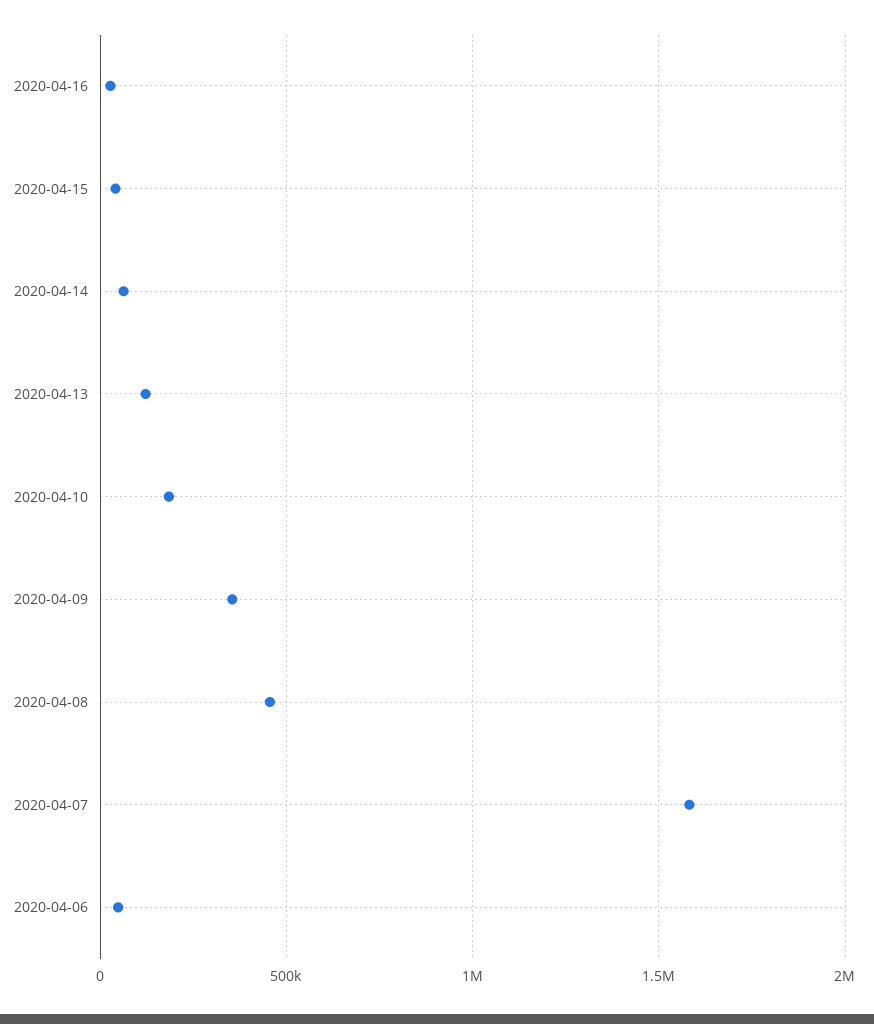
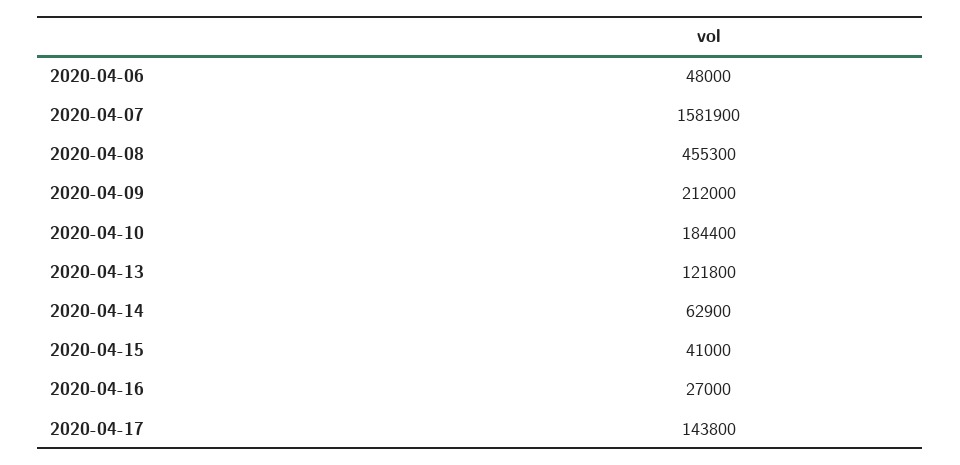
2020-04-09: 350000 -> 212000
2020-04-17: none -> 143800

